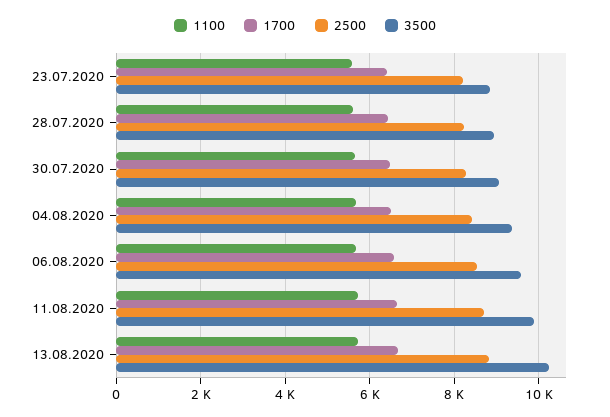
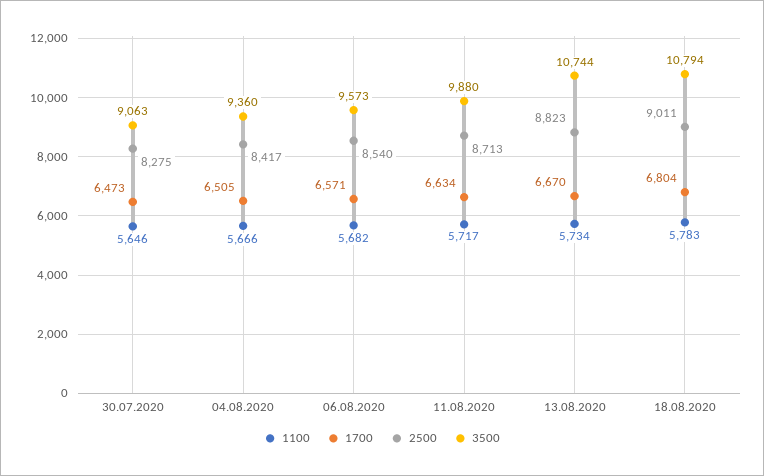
1100, 23.07.2020: 5600 -> none
1700, 23.07.2020: 6400 -> none
2500, 23.07.2020: 8200 -> none
3500, 23.07.2020: 8800 -> none
1100, 28.07.2020: 5600 -> none
1700, 28.07.2020: 6400 -> none
2500, 28.07.2020: 8200 -> none
3500, 28.07.2020: 9000 -> none
3500, 13.08.2020: 10200 -> 10744
1100, 18.08.2020: none -> 5783
1700, 18.08.2020: none -> 6804
2500, 18.08.2020: none -> 9011
3500, 18.08.2020: none -> 10794

